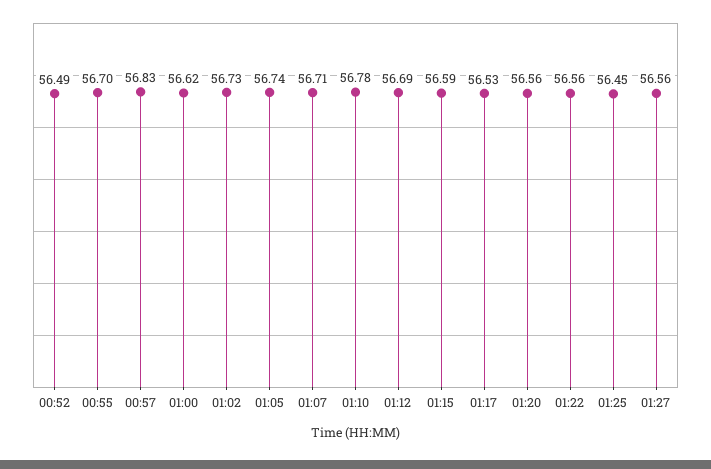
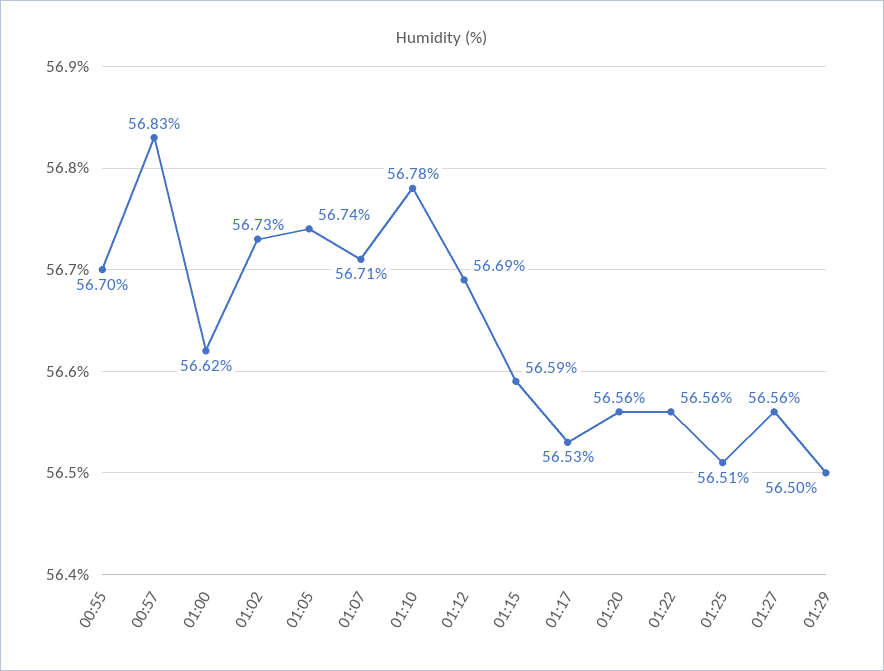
00:52: 56.49 -> none
01:25: 56.45 -> 56.51
01:29: none -> 56.5

